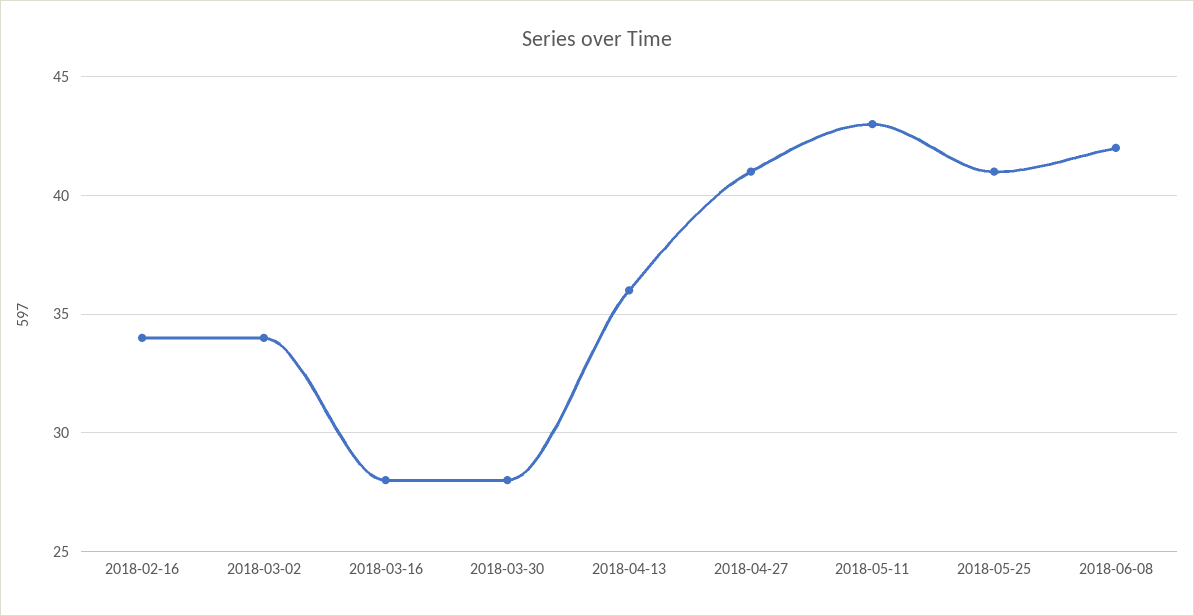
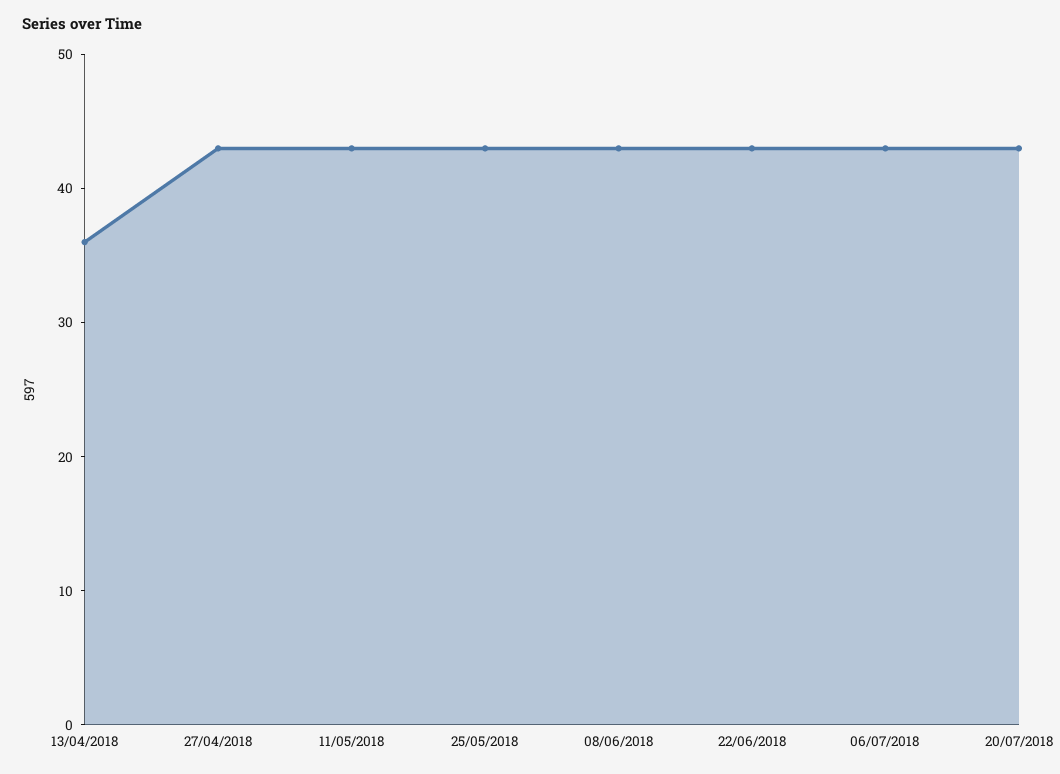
2018-02-16: 34 -> none
2018-03-02: 34 -> none
2018-03-16: 28 -> none
2018-03-30: 28 -> none
2018-04-27: 41 -> 43
2018-05-25: 41 -> 43
2018-06-08: 42 -> 43
22/06/2018: none -> 43
06/07/2018: none -> 43
20/07/2018: none -> 43

